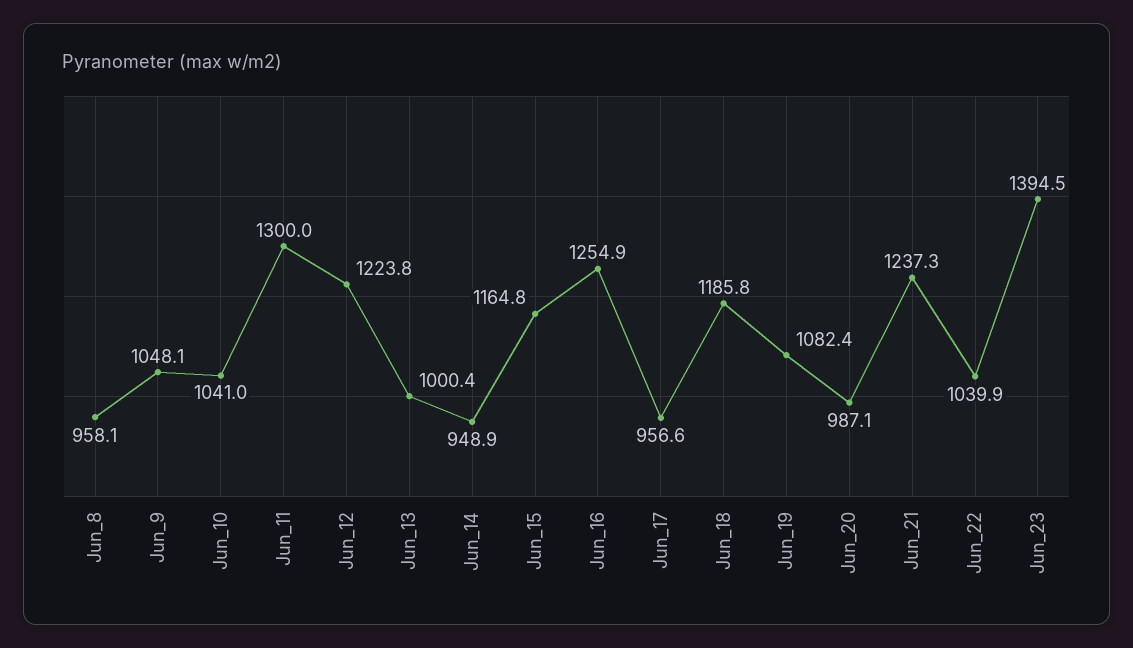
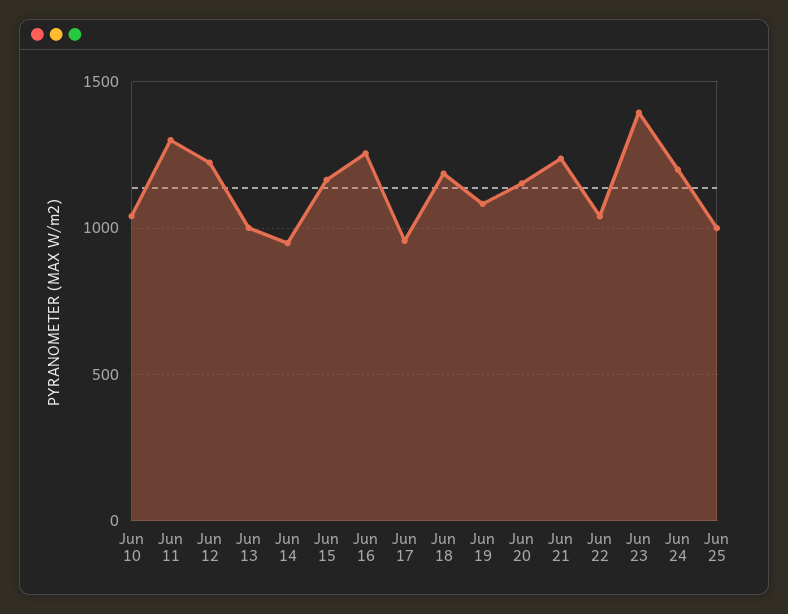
Jun_8: 958.1 -> none
Jun_9: 1048.1 -> none
Jun_20: 987.1 -> 1150
Jun 24: none -> 1200
Jun 25: none -> 1000

